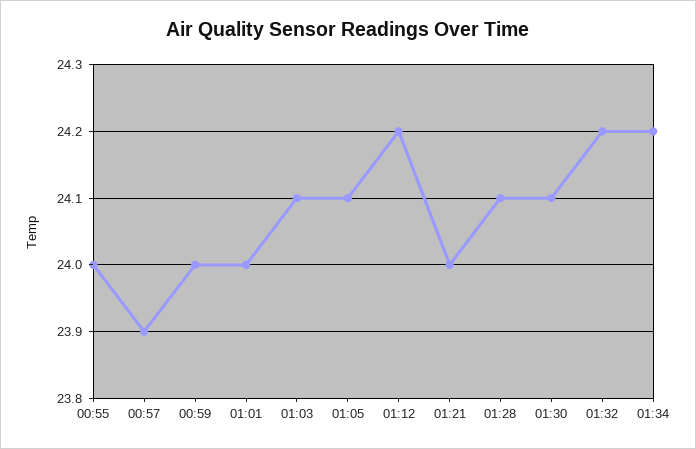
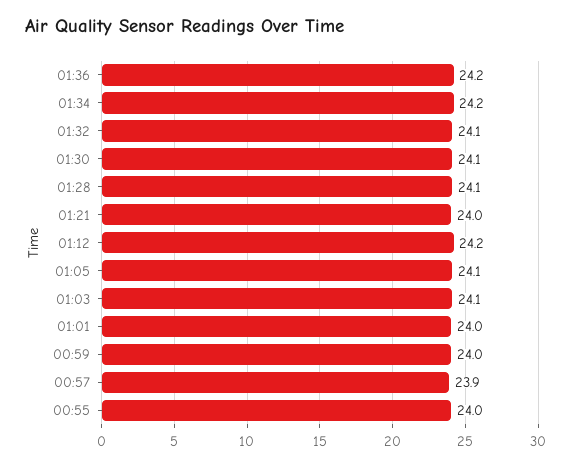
01:32: 24.2 -> 24.1
01:36: none -> 24.2

